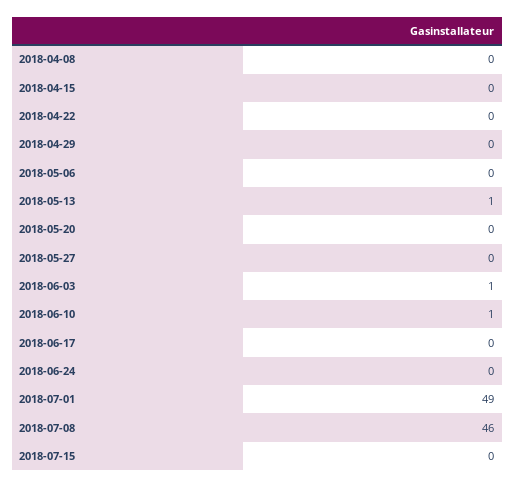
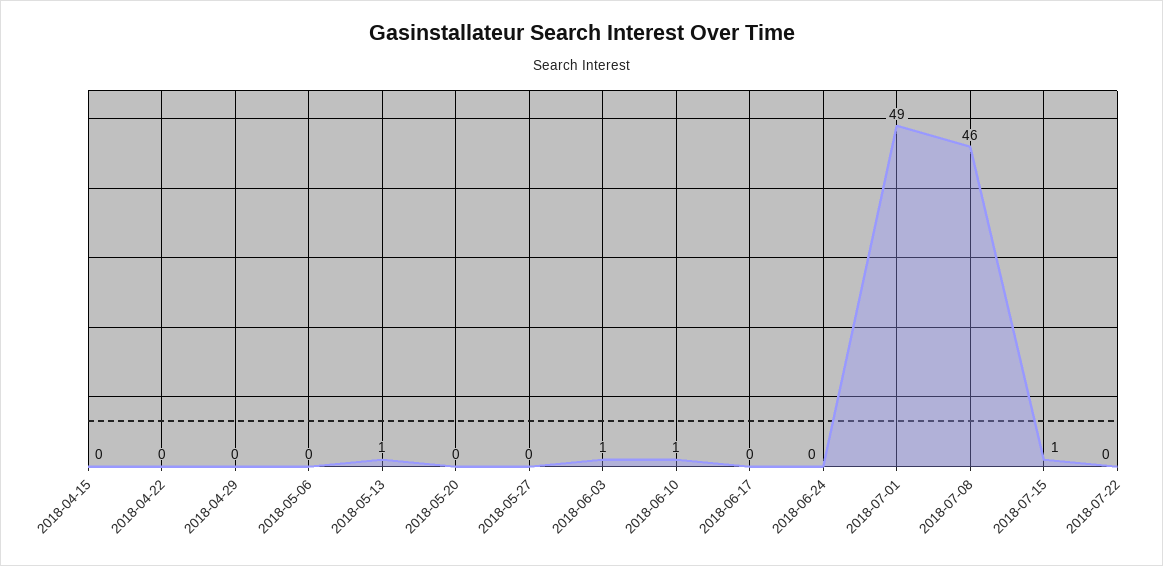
2018-04-08: 0 -> none
2018-07-15: 0 -> 1
2018-07-22: none -> 0

